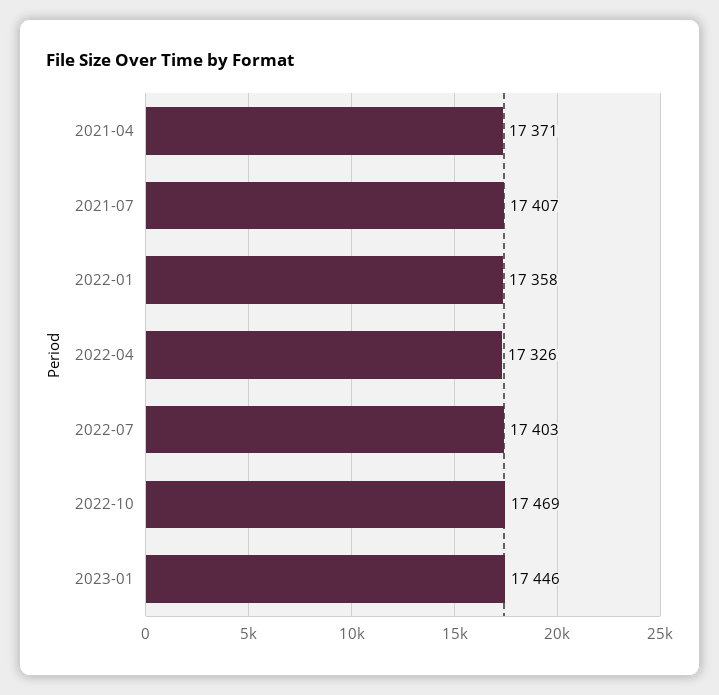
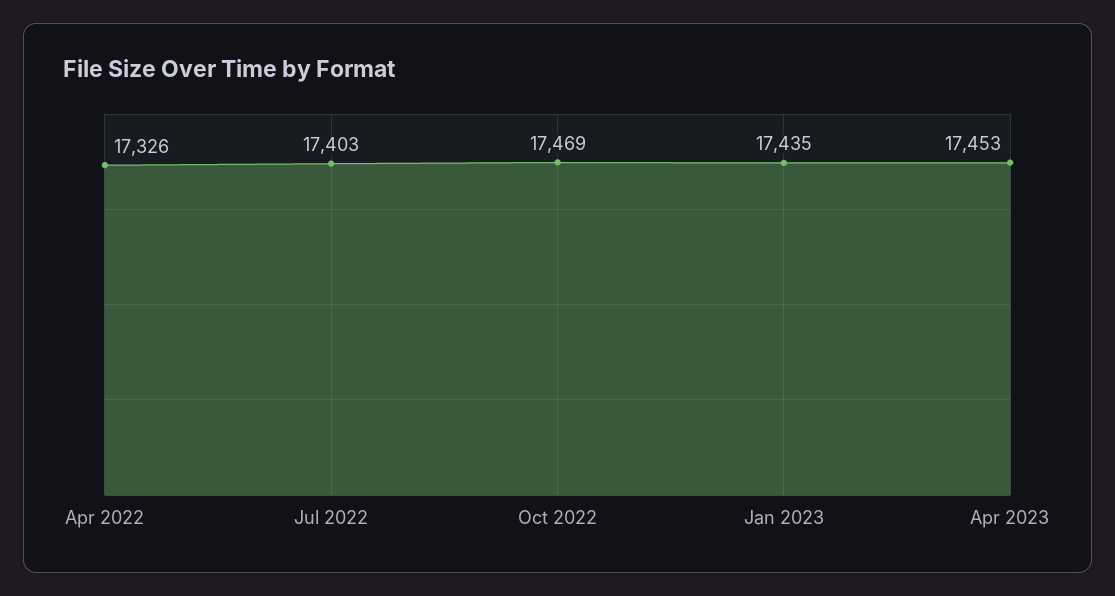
2021-04: 17371 -> none
2021-07: 17407 -> none
2022-01: 17358 -> none
2023-01: 17446 -> 17435
Apr 2023: none -> 17453

